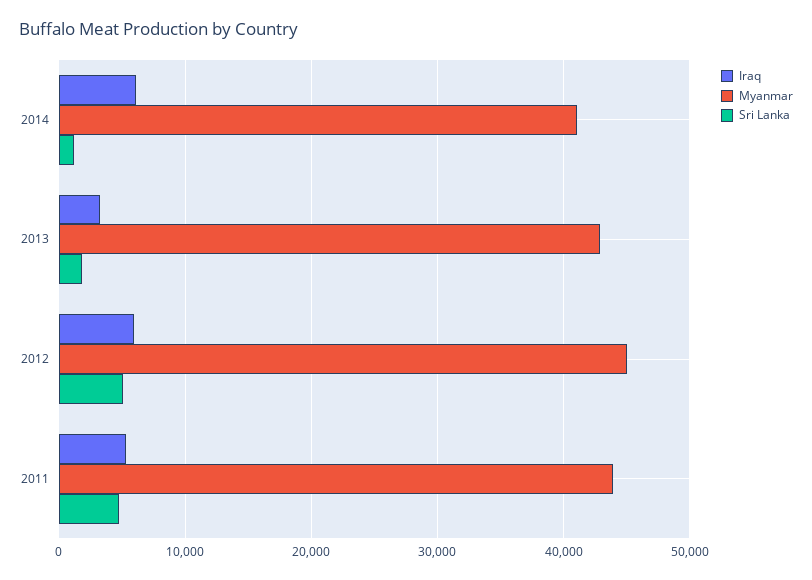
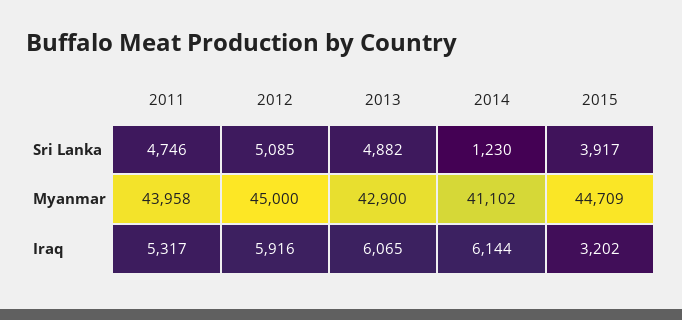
Iraq, 2013: 3000 -> 6065
Sri Lanka, 2013: 2000 -> 4882
Sri Lanka, 2015: none -> 3917
Myanmar, 2015: none -> 44709
Iraq, 2015: none -> 3202

